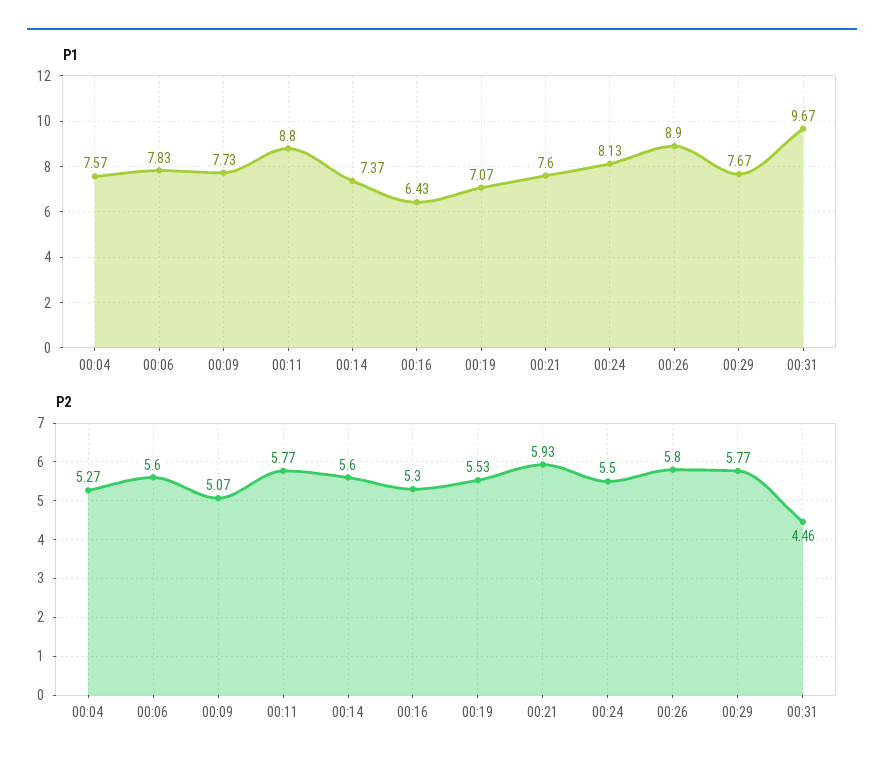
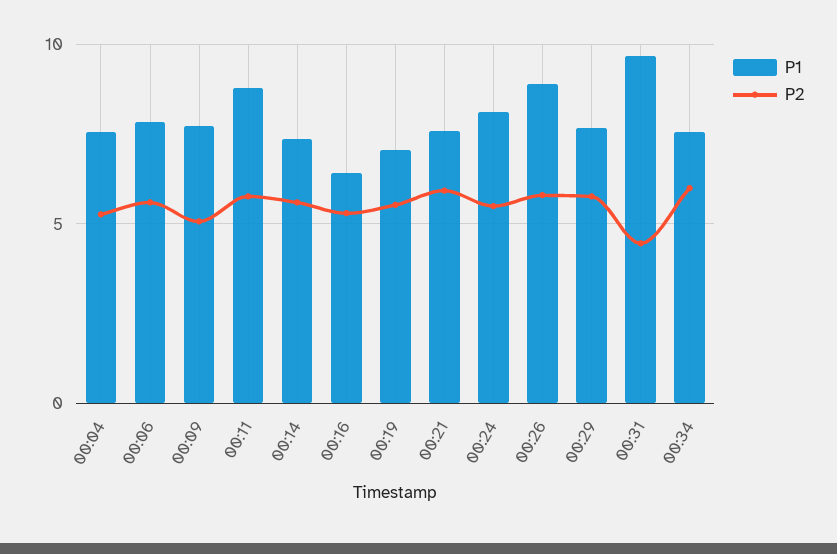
P1, 00:34: none -> 7.5
P2, 00:34: none -> 6

